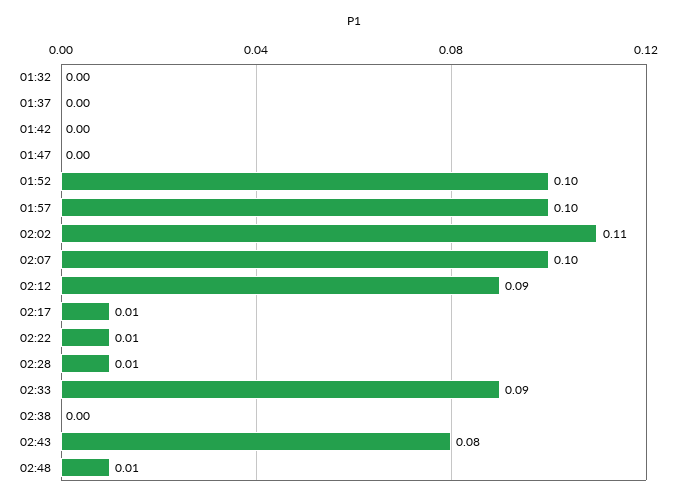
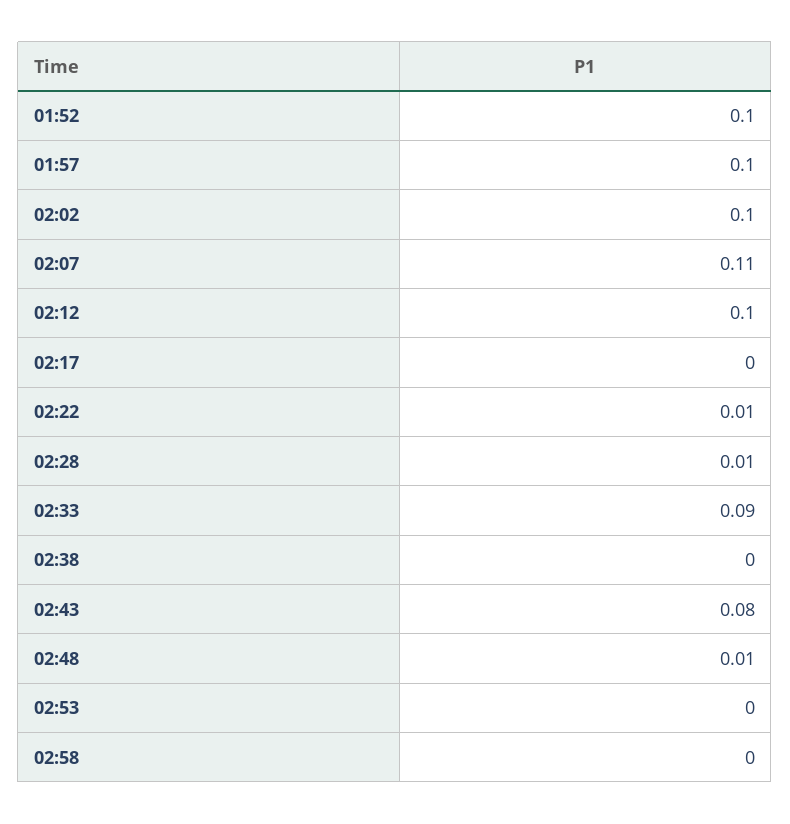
01:32: 0 -> none
01:37: 0 -> none
01:42: 0 -> none
01:47: 0 -> none
02:02: 0.11 -> 0.1
02:07: 0.1 -> 0.11
02:12: 0.09 -> 0.1
02:17: 0.01 -> 0
02:53: none -> 0
02:58: none -> 0

